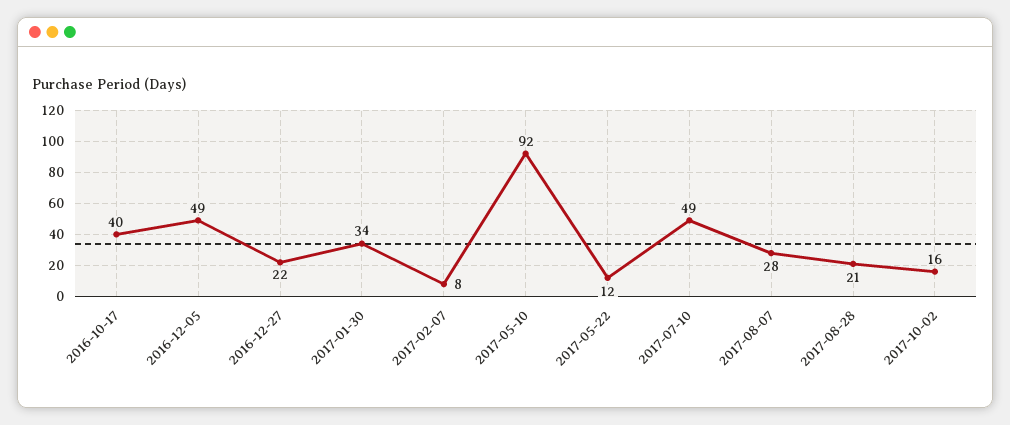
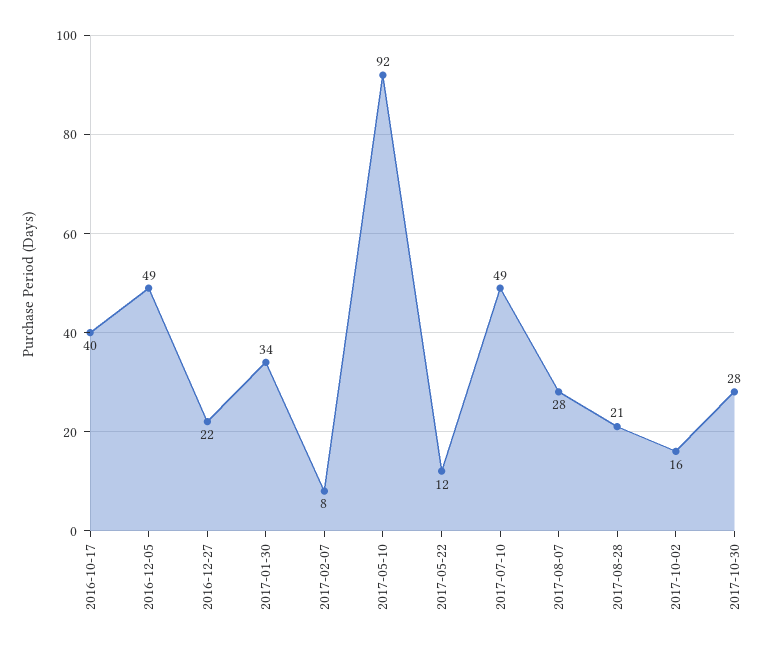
2017-10-30: none -> 28

